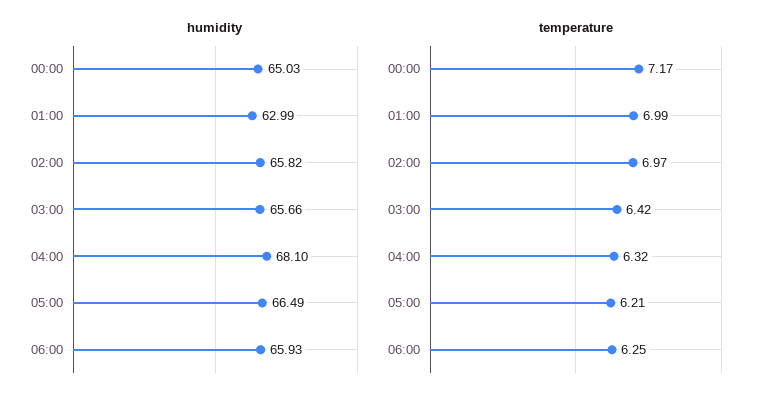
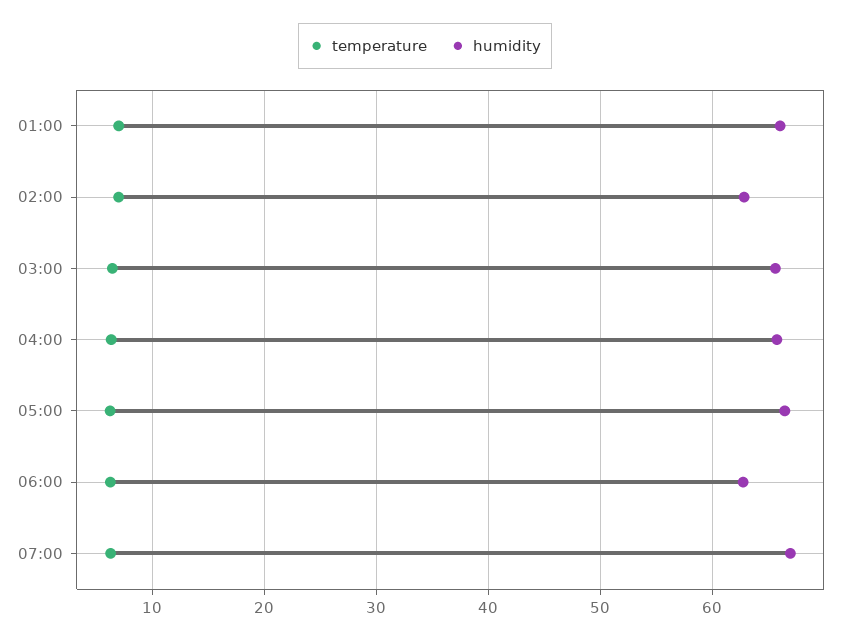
humidity, 00:00: 65.03 -> none
humidity, 01:00: 62.99 -> 66
humidity, 02:00: 65.82 -> 63
humidity, 04:00: 68.1 -> 66
humidity, 06:00: 65.93 -> 63
temperature, 00:00: 7.17 -> none
temperature, 07:00: none -> 6
humidity, 07:00: none -> 67

